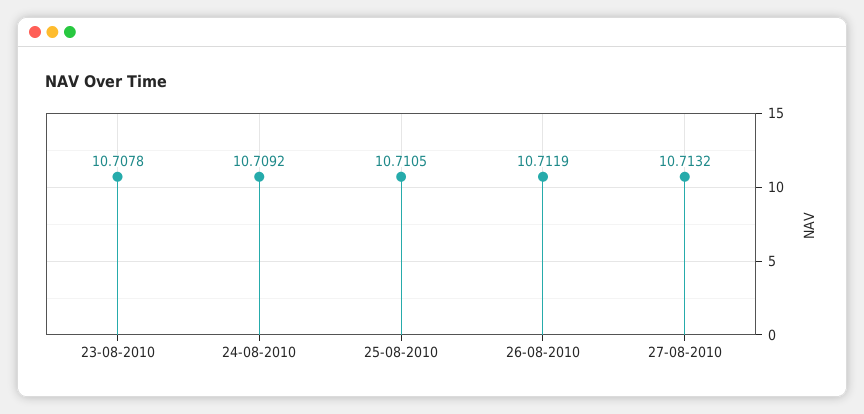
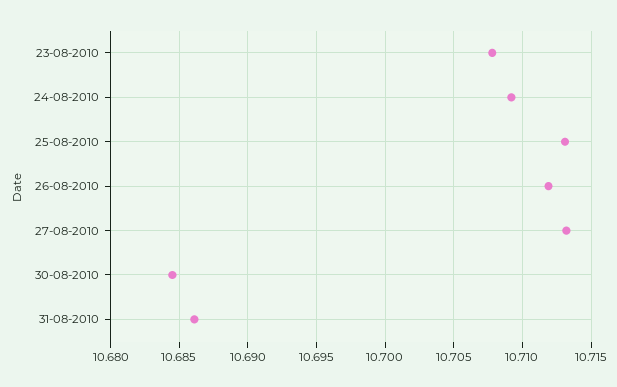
25-08-2010: 10.7105 -> 10.713
30-08-2010: none -> 10.6845
31-08-2010: none -> 10.686

